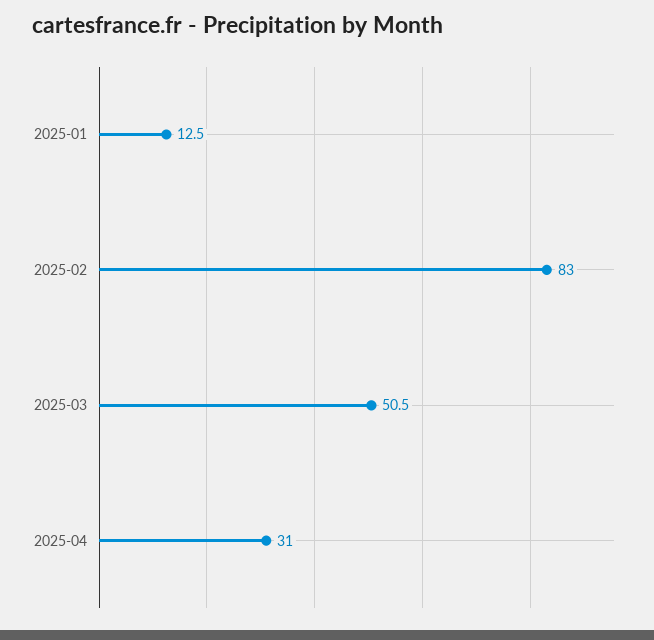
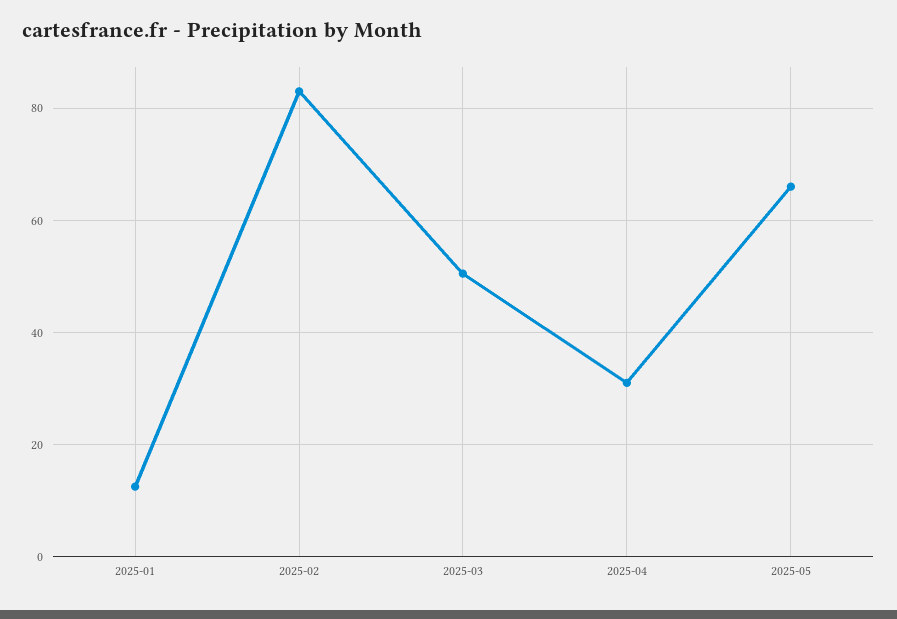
2025-05: none -> 66

